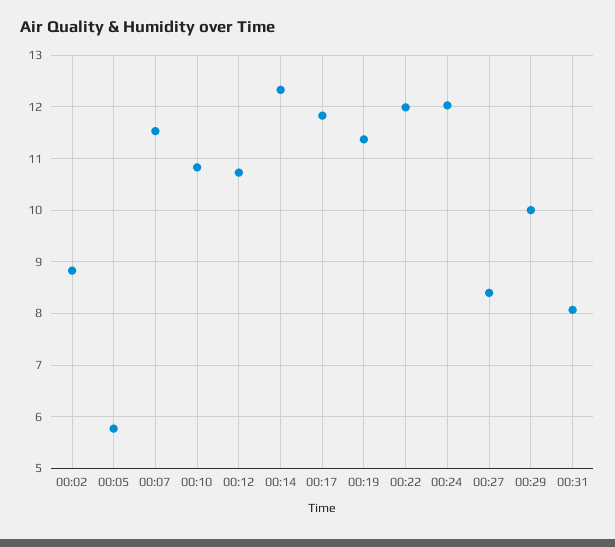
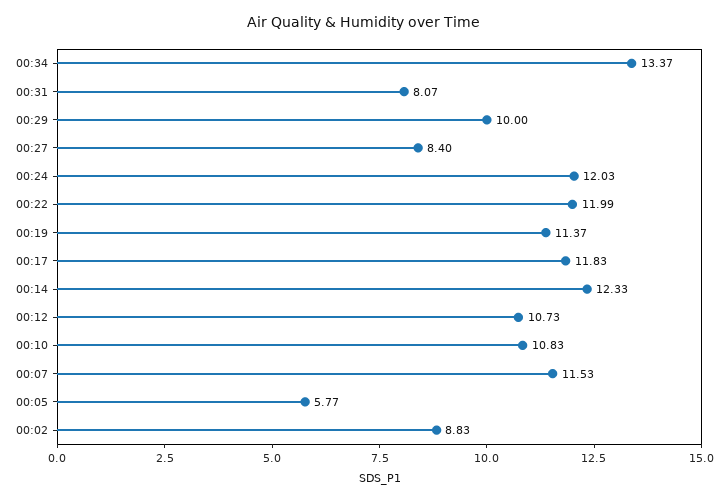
00:34: none -> 13.37

